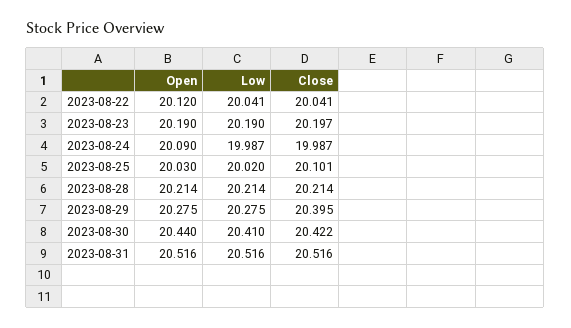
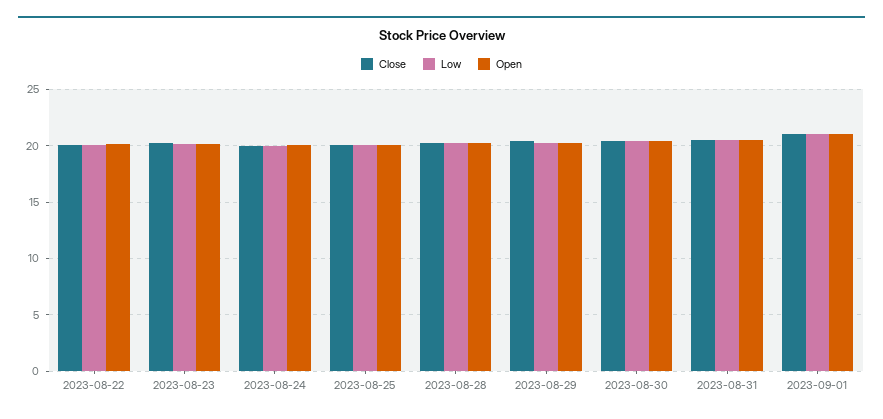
Close, 2023-09-01: none -> 21
Low, 2023-09-01: none -> 21
Open, 2023-09-01: none -> 21

